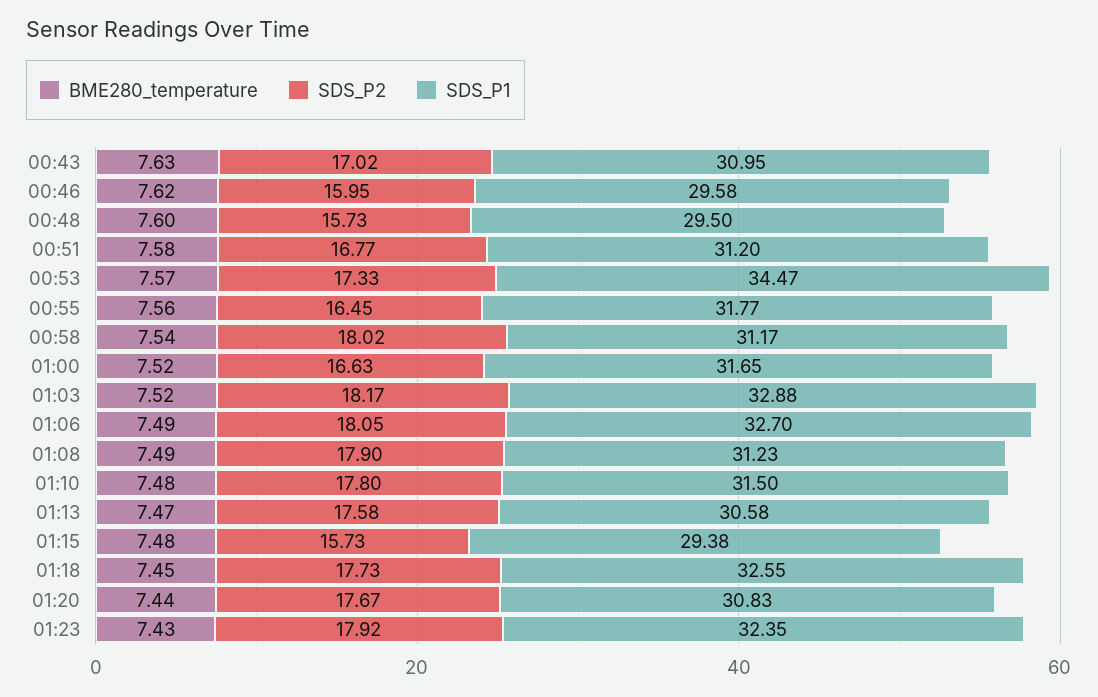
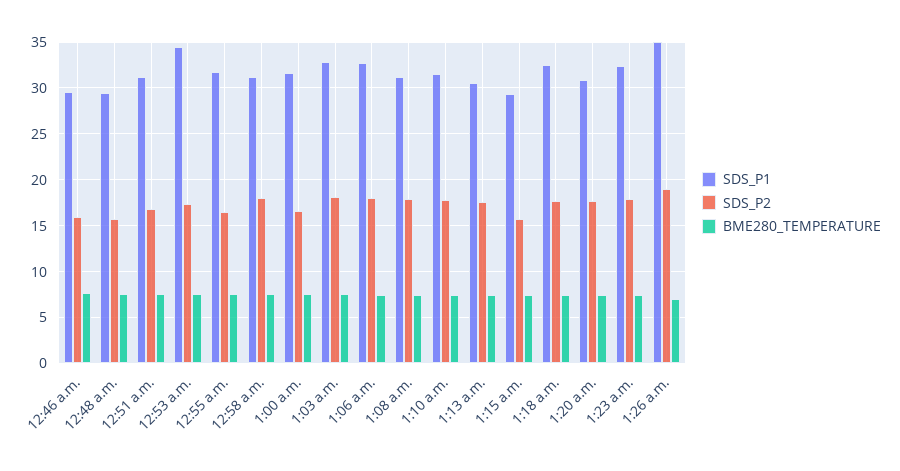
BME280_temperature, 00:43: 7.63 -> none
SDS_P2, 00:43: 17.02 -> none
SDS_P1, 00:43: 30.95 -> none
SDS_P1, 1:26 a.m.: none -> 35
SDS_P2, 1:26 a.m.: none -> 19
BME280_temperature, 1:26 a.m.: none -> 7

